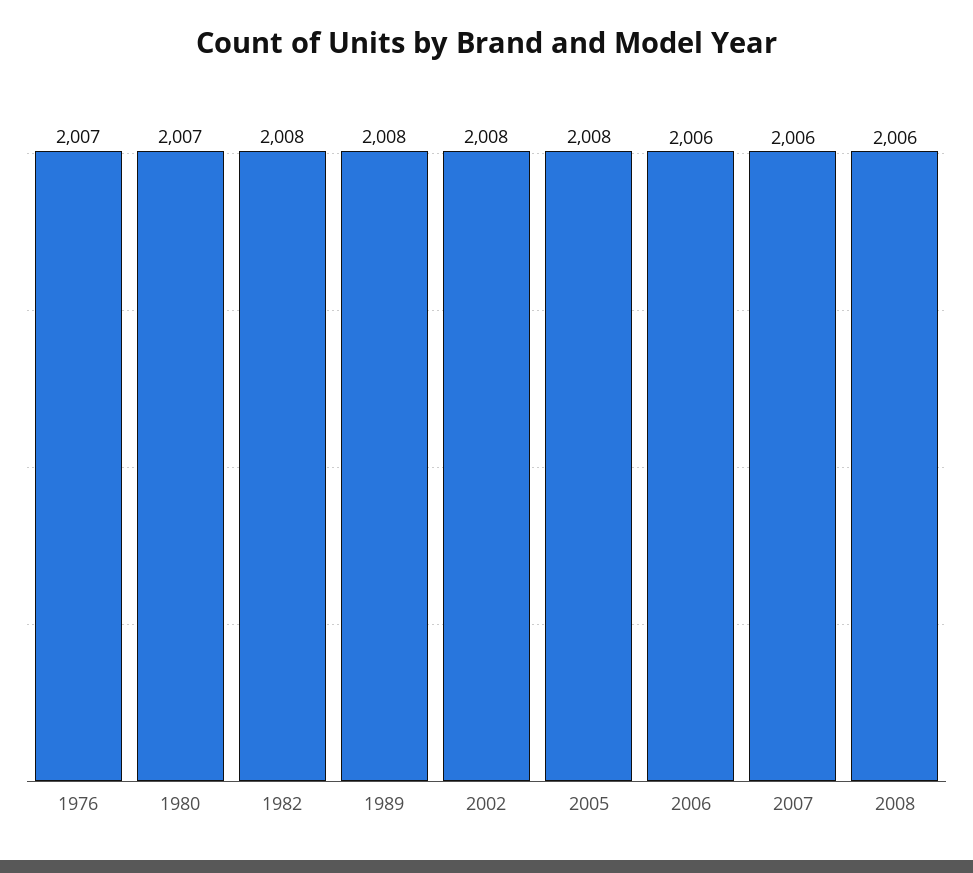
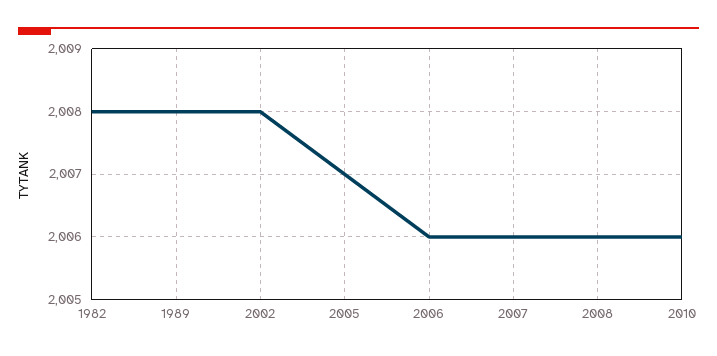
1976: 2007 -> none
1980: 2007 -> none
2005: 2008 -> 2007
2010: none -> 2006

